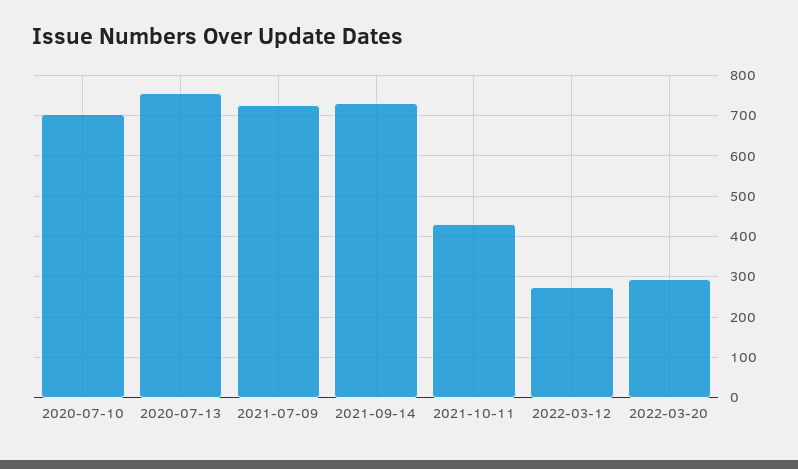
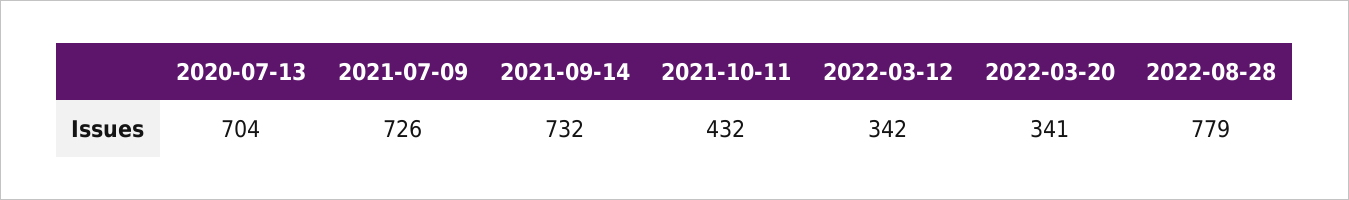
2020-07-10: 700 -> none
2020-07-13: 760 -> 704
2022-03-12: 280 -> 342
2022-03-20: 300 -> 341
2022-08-28: none -> 779

